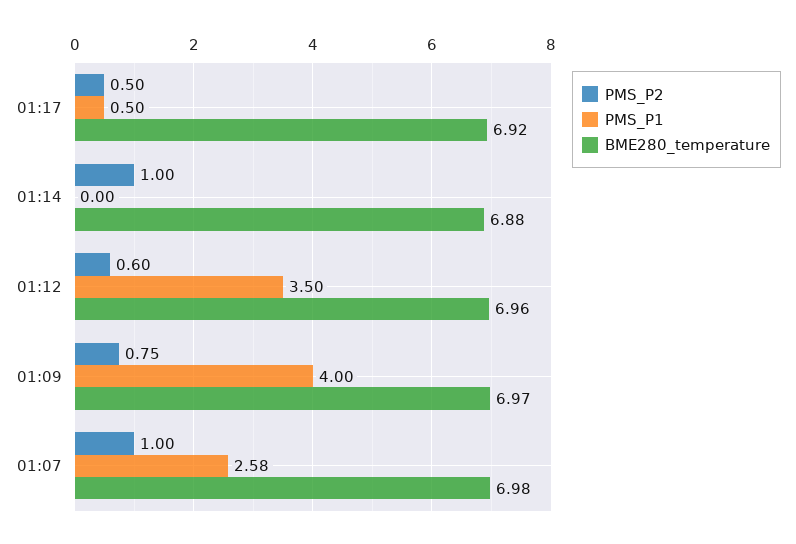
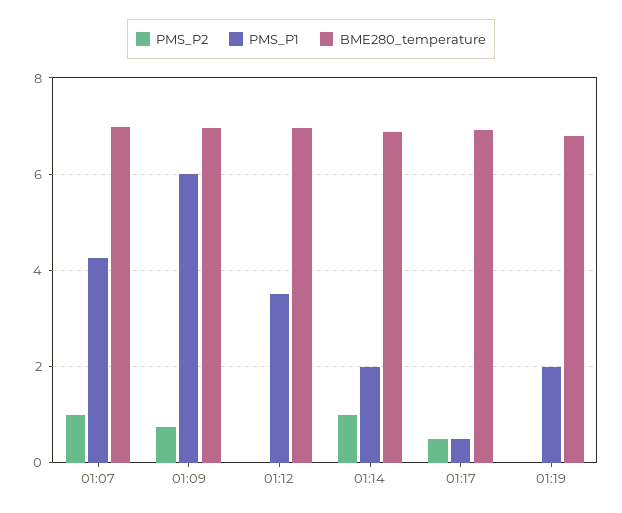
PMS_P1, 01:14: 0 -> 2
PMS_P2, 01:12: 0.6 -> 0
PMS_P1, 01:09: 4 -> 6
PMS_P1, 01:07: 2.58 -> 4.2
PMS_P2, 01:19: none -> 0
PMS_P1, 01:19: none -> 2
BME280_temperature, 01:19: none -> 6.8

